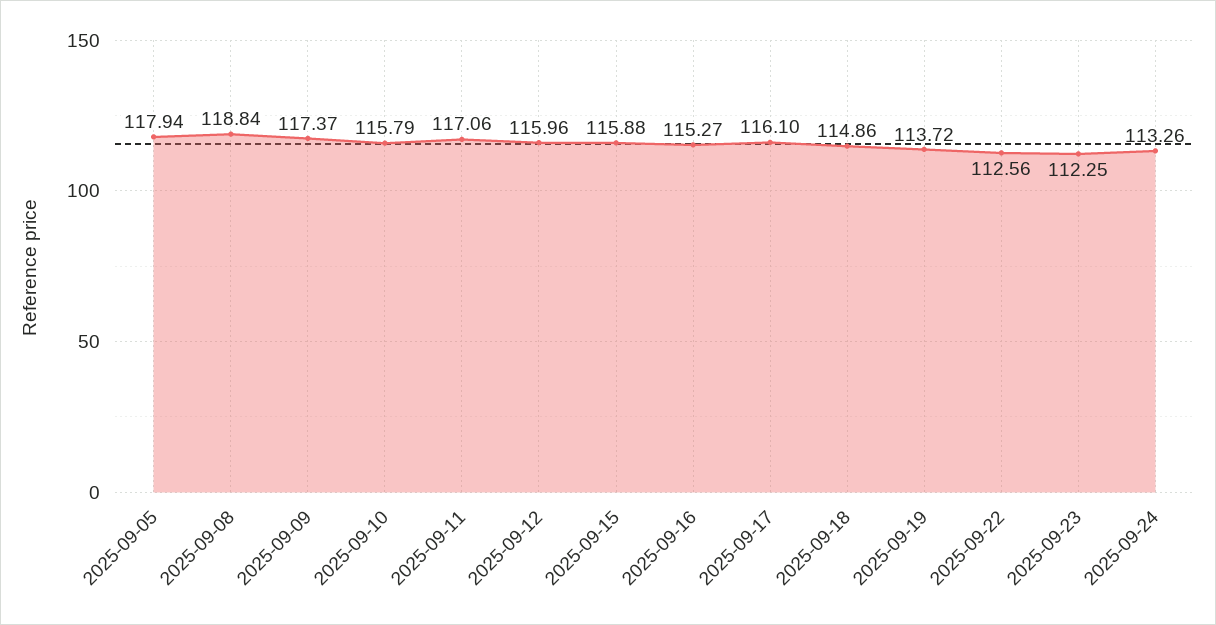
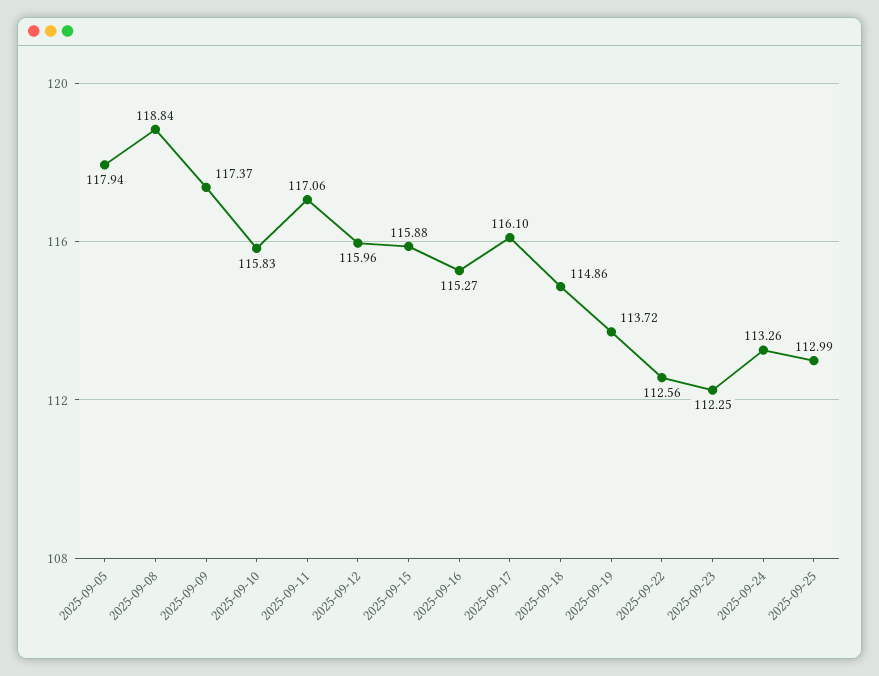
2025-09-10: 115.79 -> 115.83
2025-09-25: none -> 112.99

